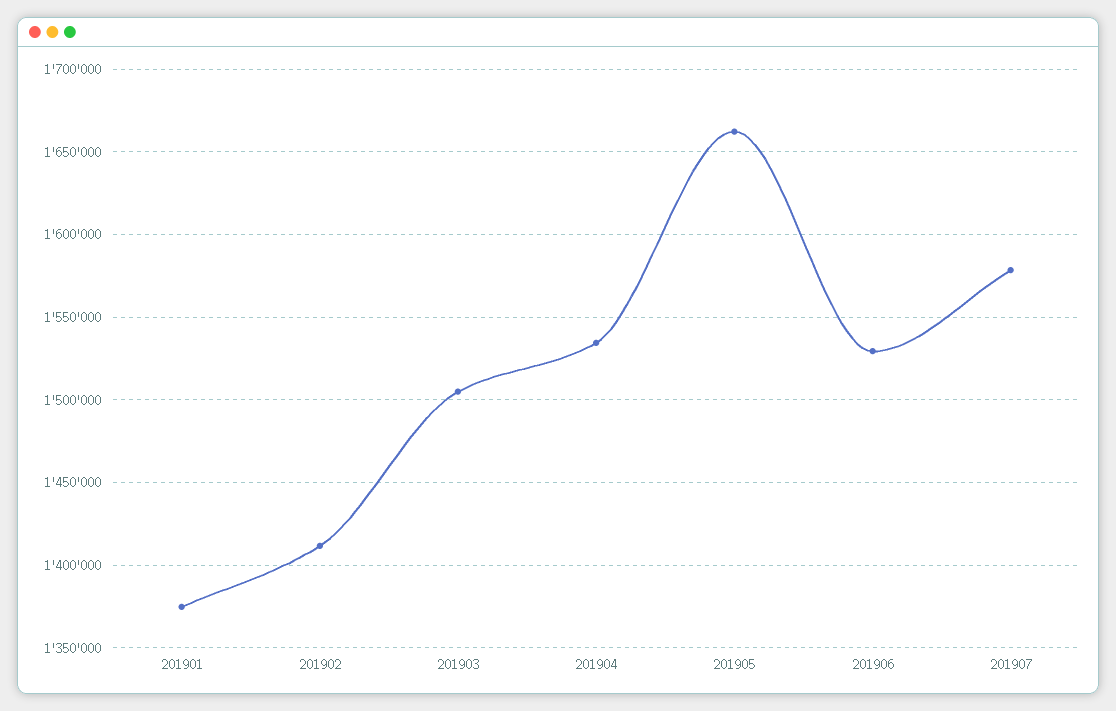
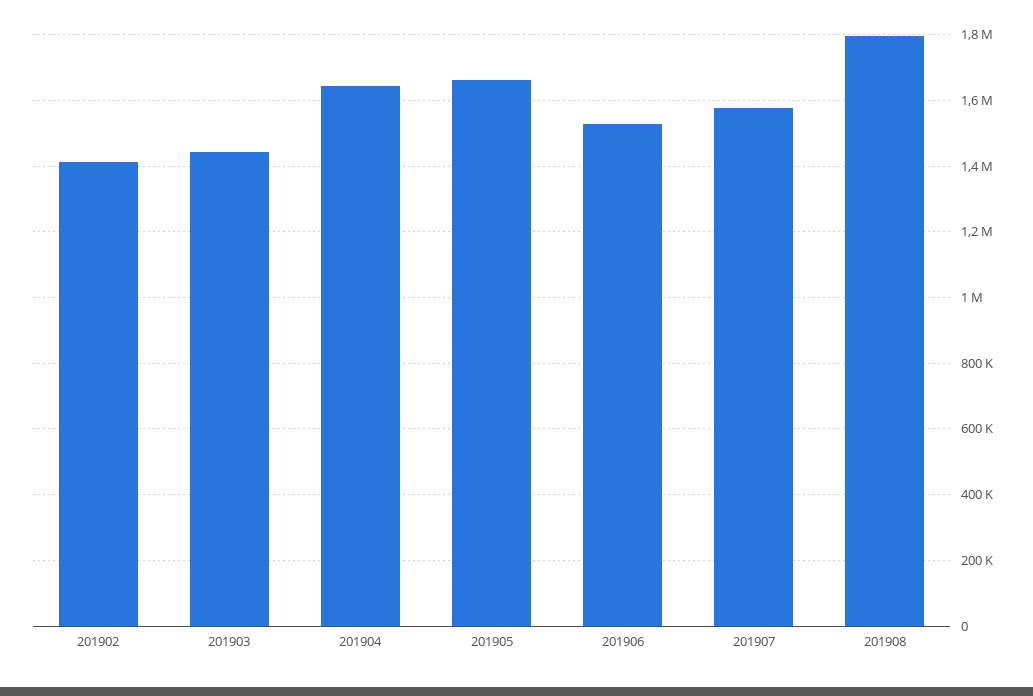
201901: 1375000 -> none
201903: 1505000 -> 1440000
201904: 1535000 -> 1640000
201908: none -> 1800000

